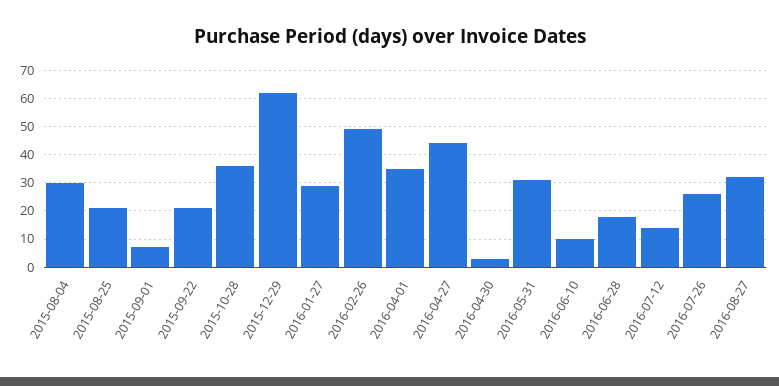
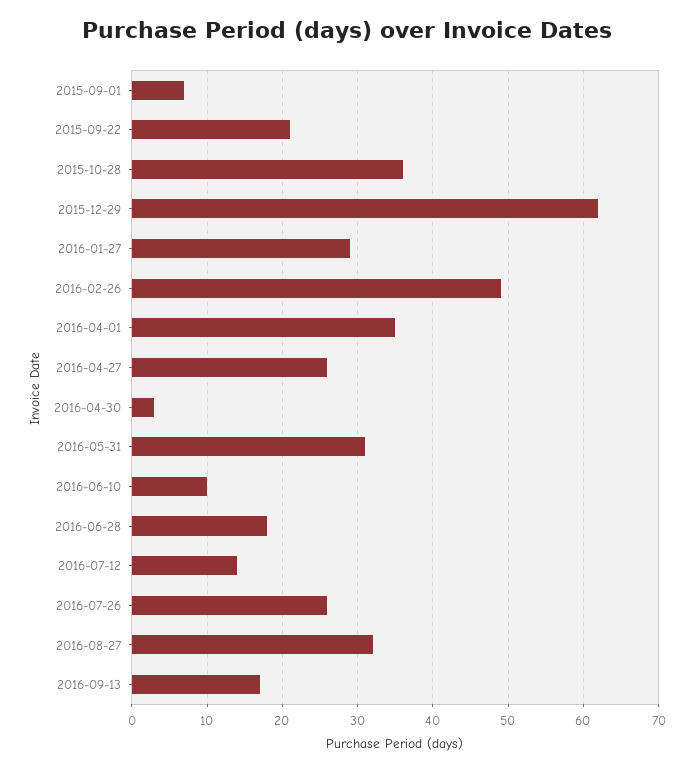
2015-08-04: 30 -> none
2015-08-25: 20 -> none
2016-04-27: 45 -> 26
2016-09-13: none -> 17

